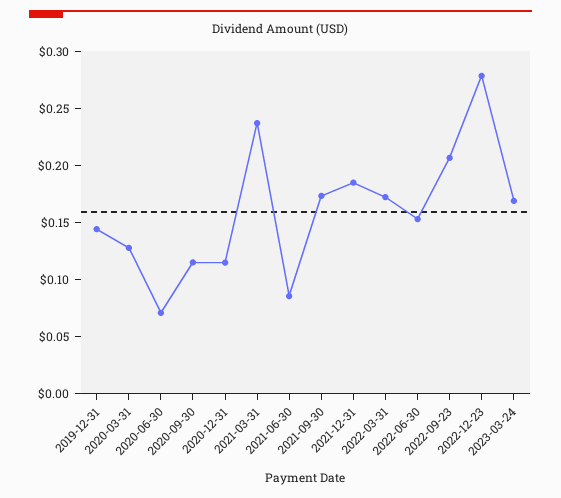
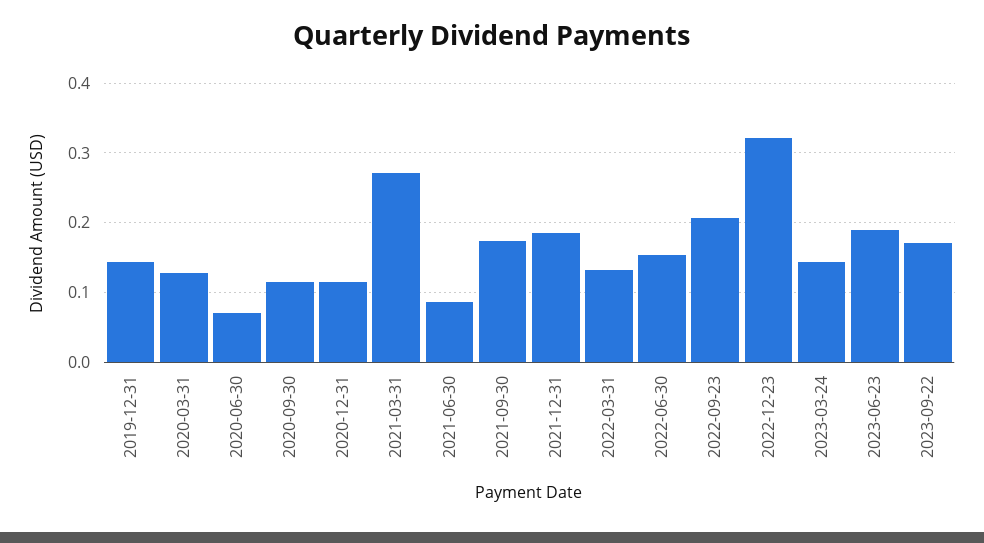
2021-03-31: 0.24 -> 0.27
2022-03-31: 0.17 -> 0.13
2022-12-23: 0.28 -> 0.32
2023-03-24: 0.17 -> 0.14
2023-06-23: none -> 0.19
2023-09-22: none -> 0.17

